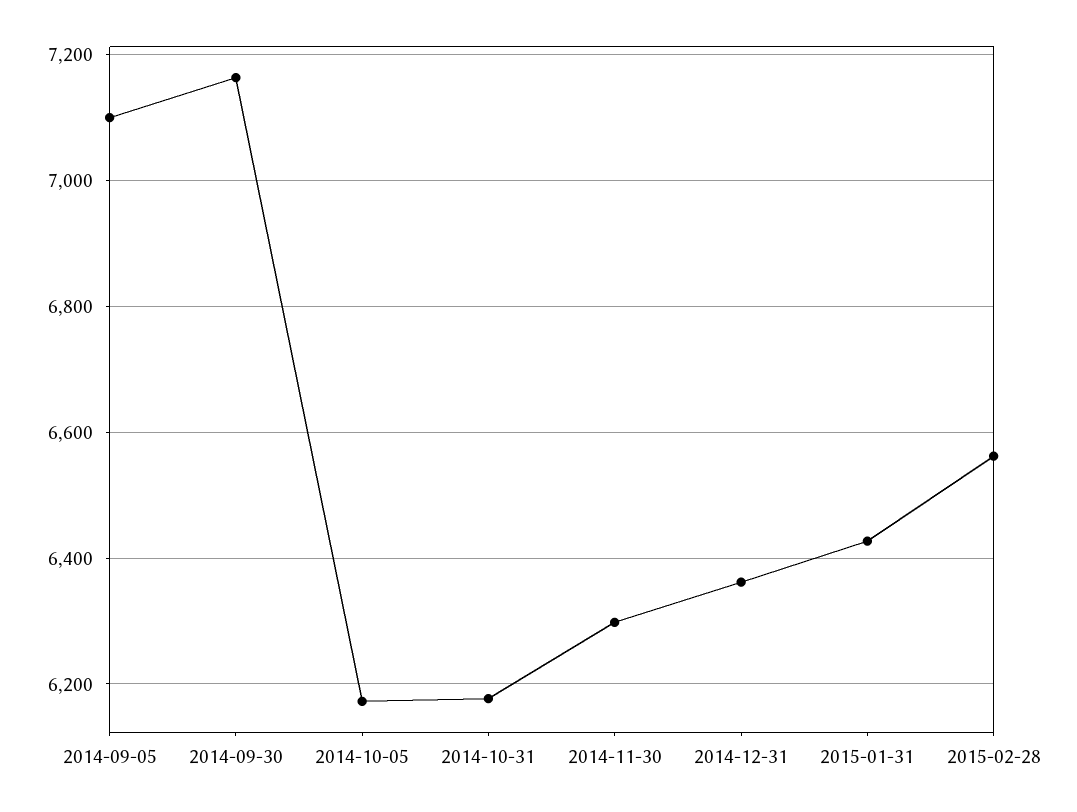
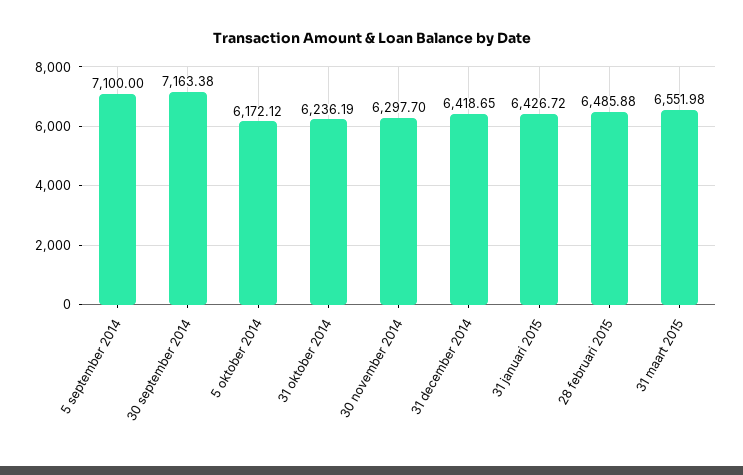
2014-10-31: 6180 -> 6236.19
2014-12-31: 6360 -> 6418.65
2015-02-28: 6560 -> 6485.88
31 maart 2015: none -> 6551.98

